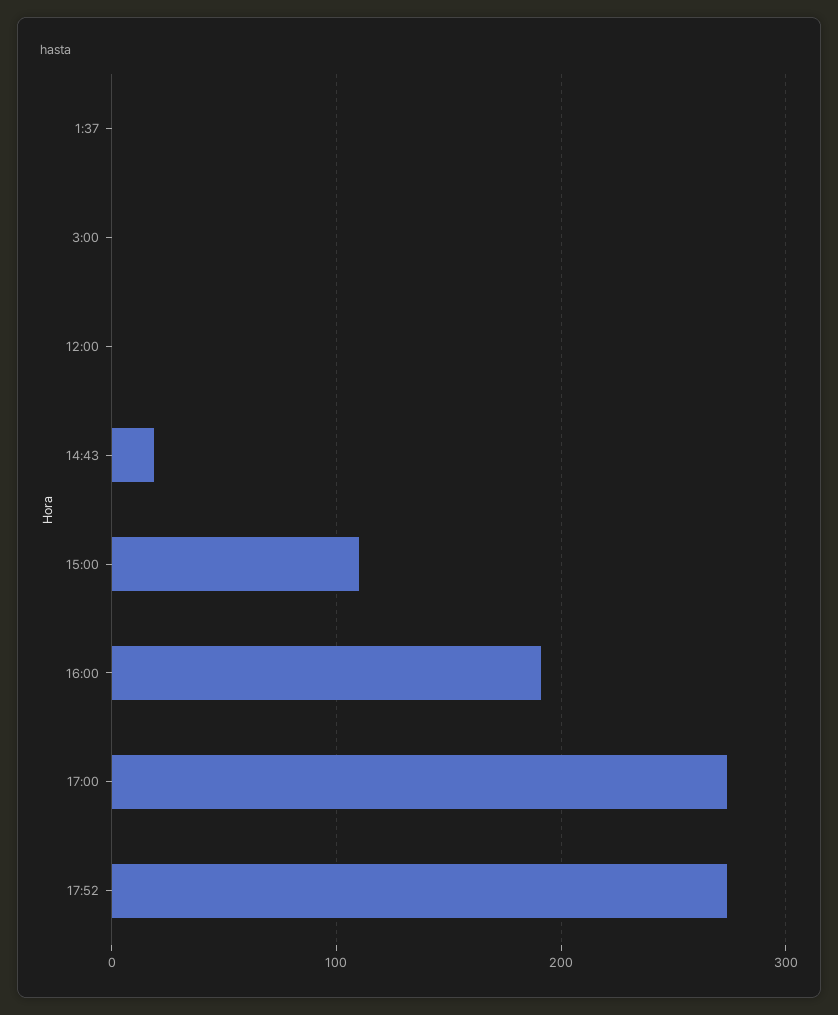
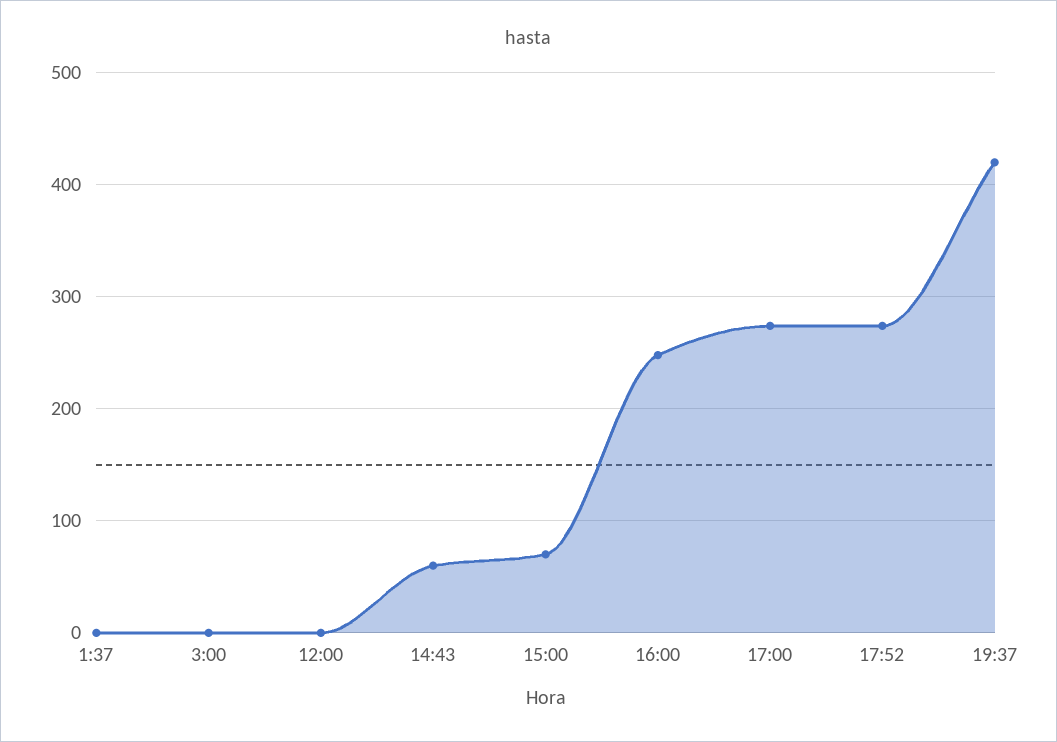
14:43: 20 -> 60
15:00: 110 -> 70
16:00: 190 -> 250
19:37: none -> 420

